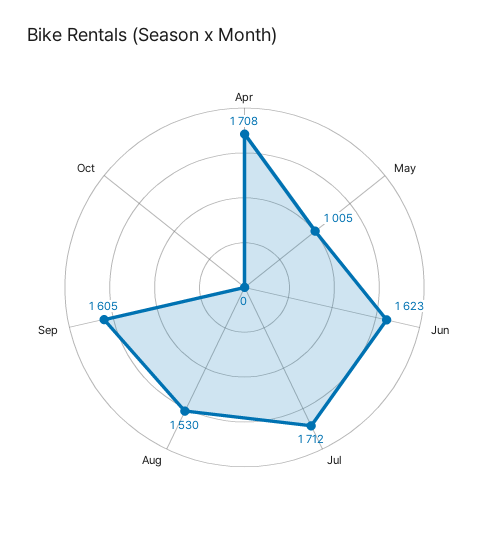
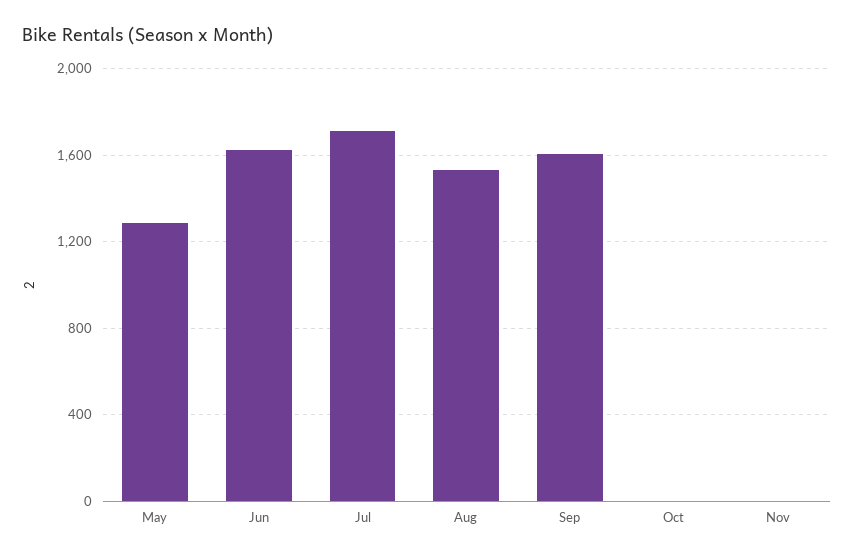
Apr: 1708 -> none
May: 1005 -> 1300
Nov: none -> 0

